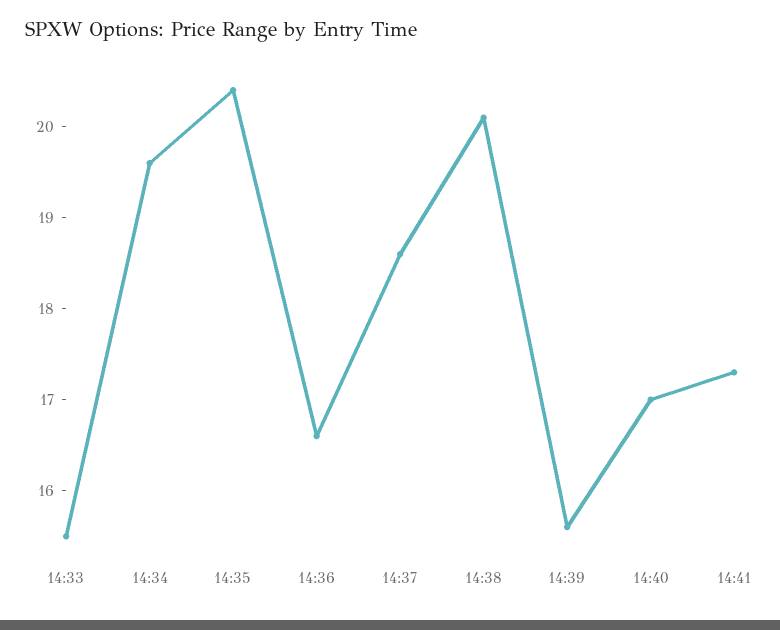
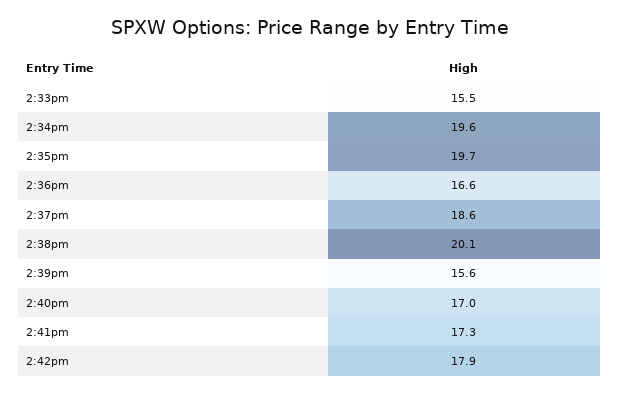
14:35: 20.4 -> 19.7
2:42pm: none -> 17.9

